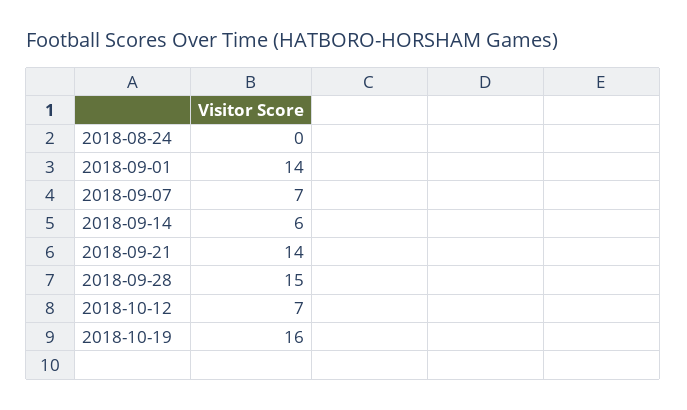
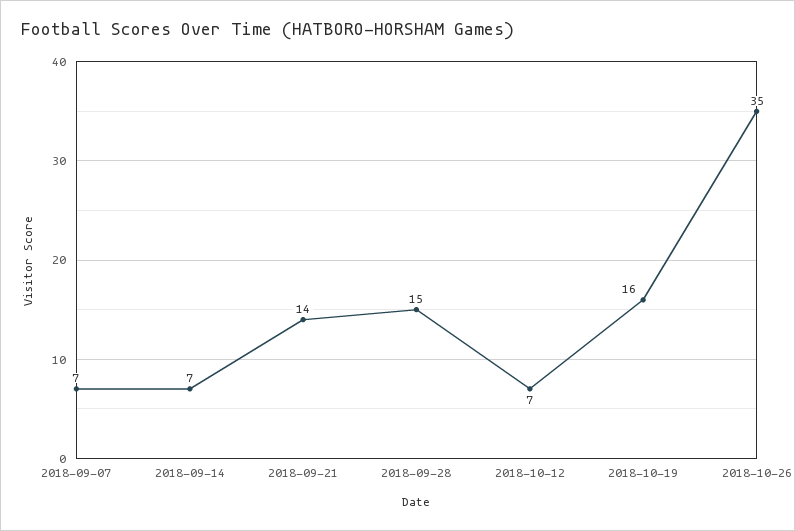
2018-08-24: 0 -> none
2018-09-01: 14 -> none
2018-09-14: 6 -> 7
2018-10-26: none -> 35

